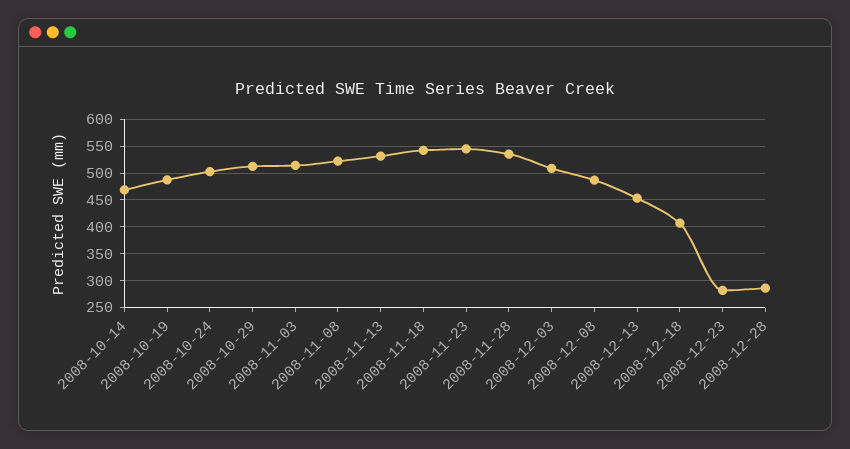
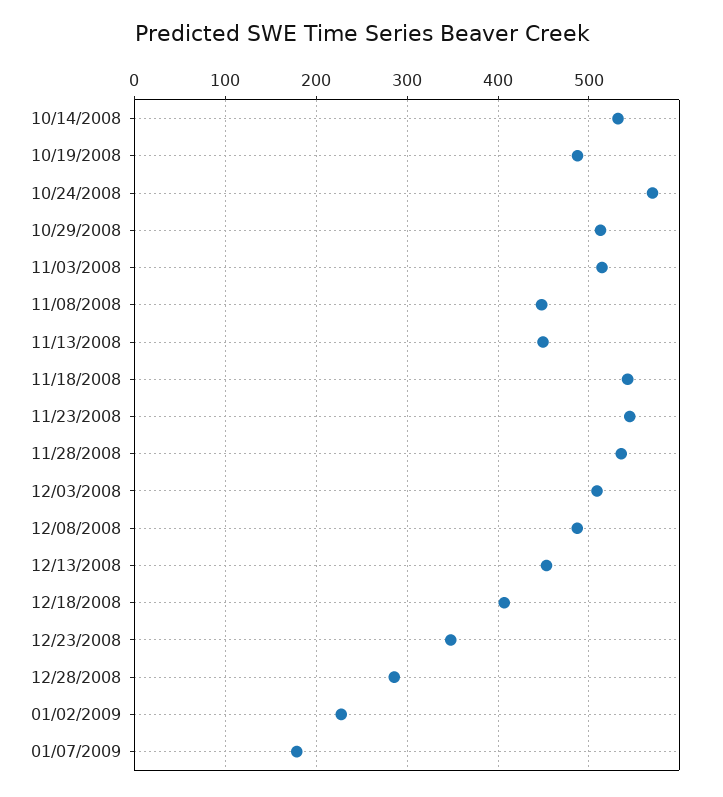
2008-10-14: 475 -> 530
2008-10-24: 500 -> 570
2008-11-08: 525 -> 450
2008-11-13: 525 -> 450
2008-12-23: 275 -> 350
01/02/2009: none -> 230
01/07/2009: none -> 180

